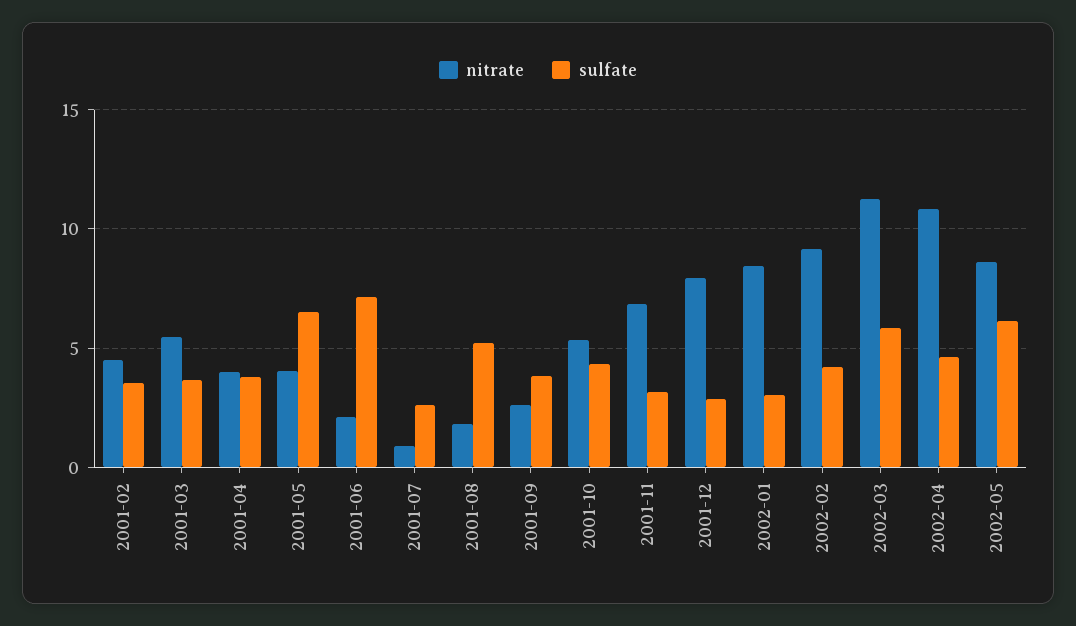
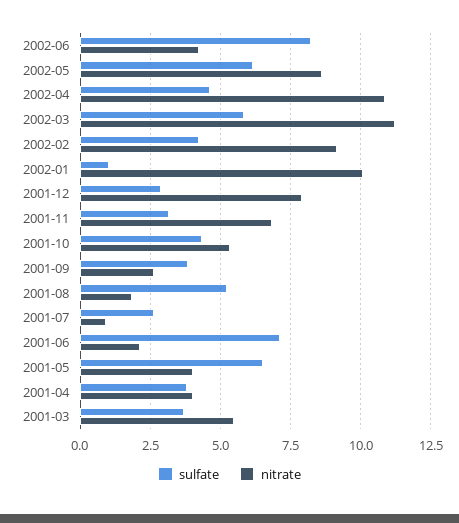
nitrate, 2001-02: 4.5 -> none
sulfate, 2001-02: 3.5 -> none
nitrate, 2002-01: 8.5 -> 10
sulfate, 2002-01: 3 -> 1
sulfate, 2002-06: none -> 8.25
nitrate, 2002-06: none -> 4.25

